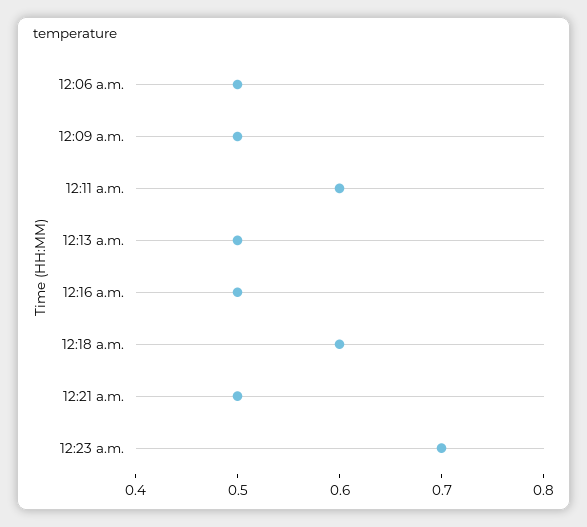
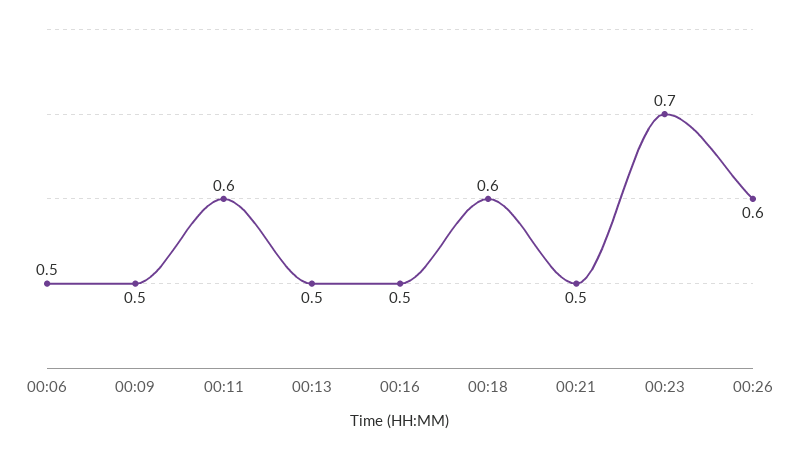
00:26: none -> 0.6

